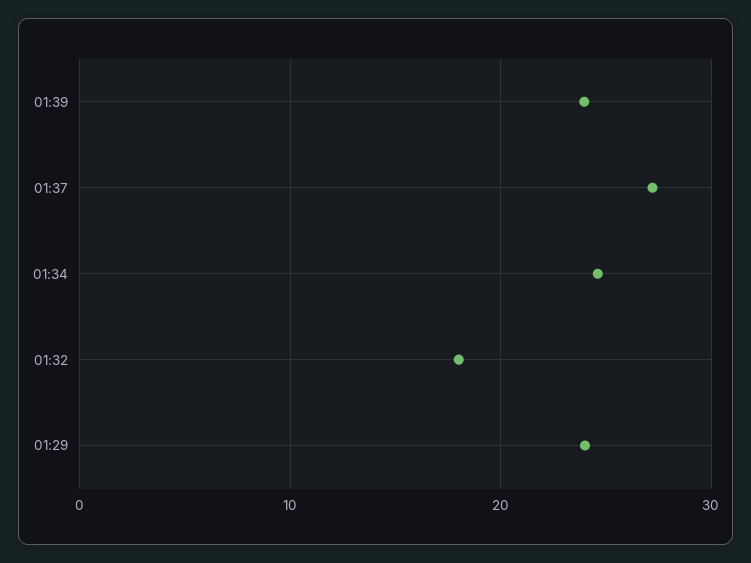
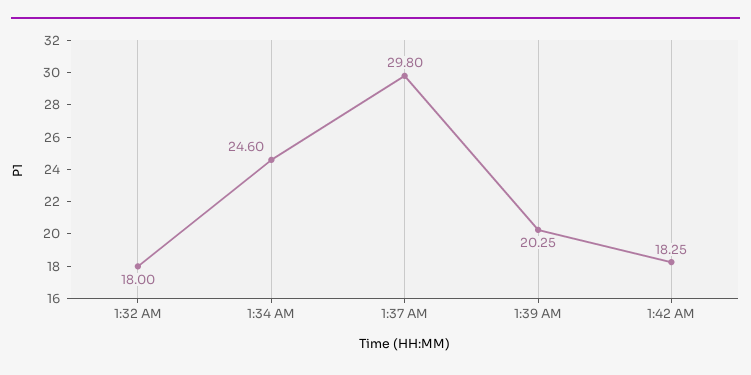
01:39: 24 -> 20.25
01:37: 27 -> 29.8
01:29: 24 -> none
1:42 AM: none -> 18.25

